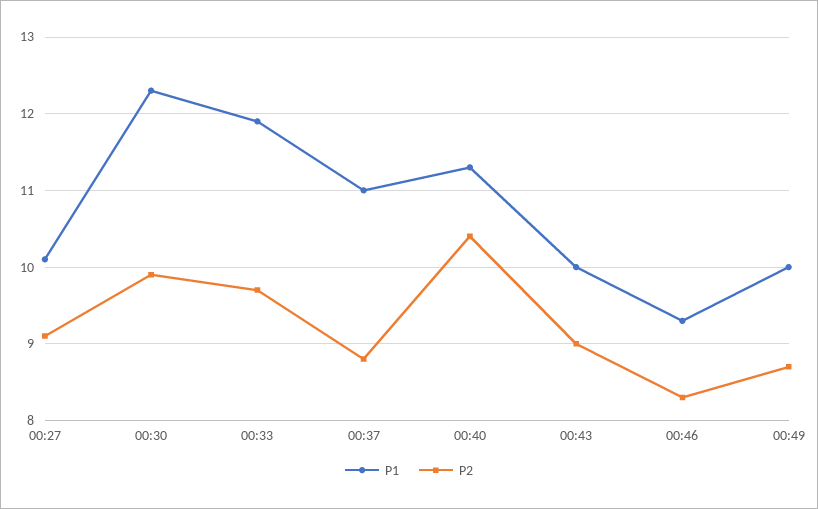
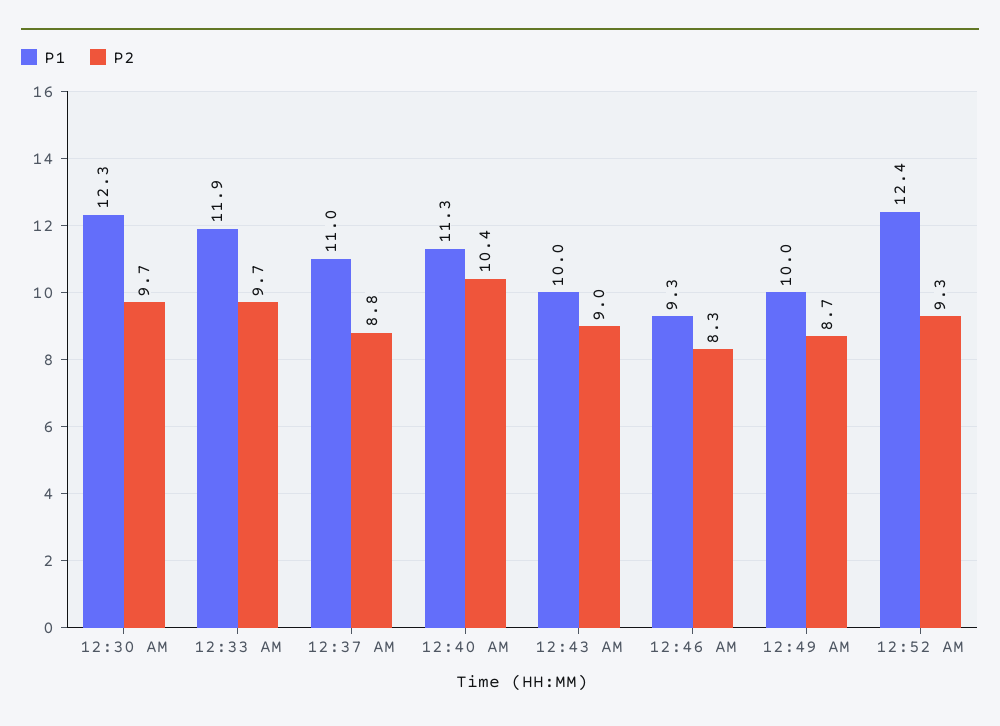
P1, 00:27: 10.1 -> none
P2, 00:27: 9.1 -> none
P2, 00:30: 9.9 -> 9.7
P1, 12:52 AM: none -> 12.4
P2, 12:52 AM: none -> 9.3

